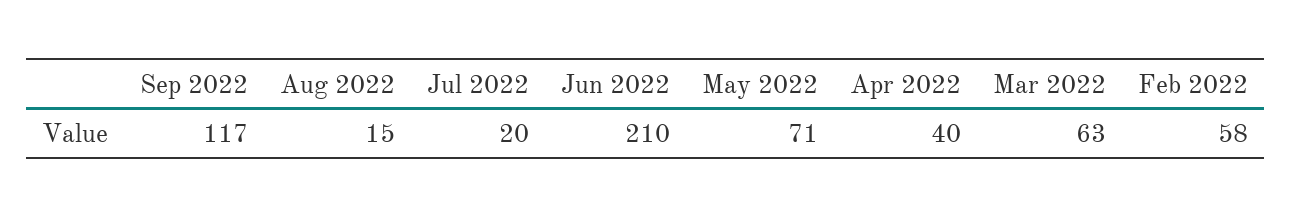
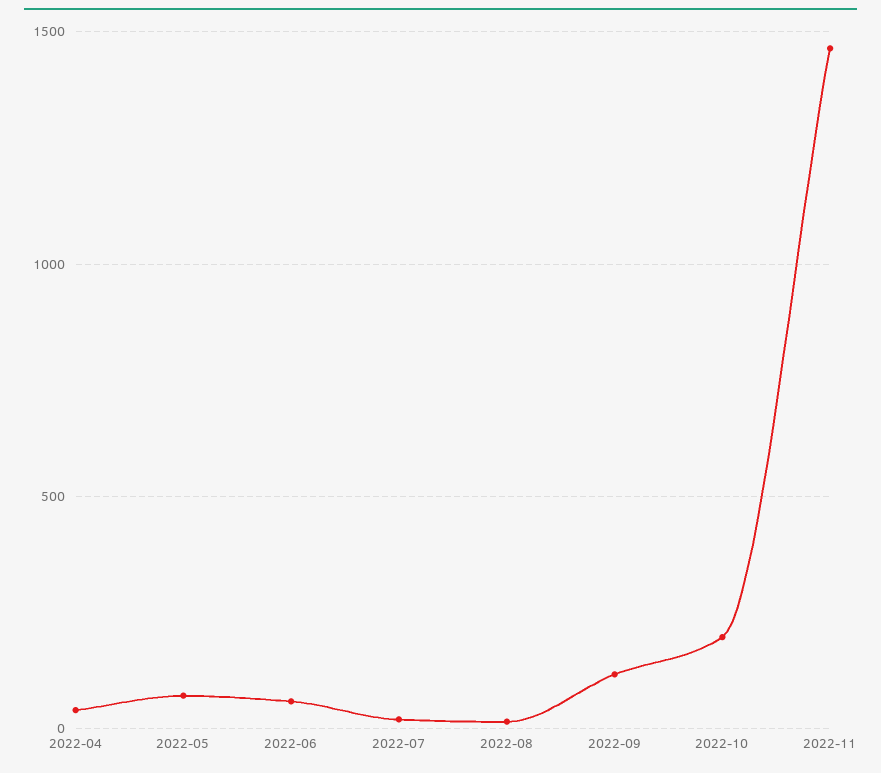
Jun 2022: 210 -> 50
Mar 2022: 63 -> none
Feb 2022: 58 -> none
2022-10: none -> 200
2022-11: none -> 1450

